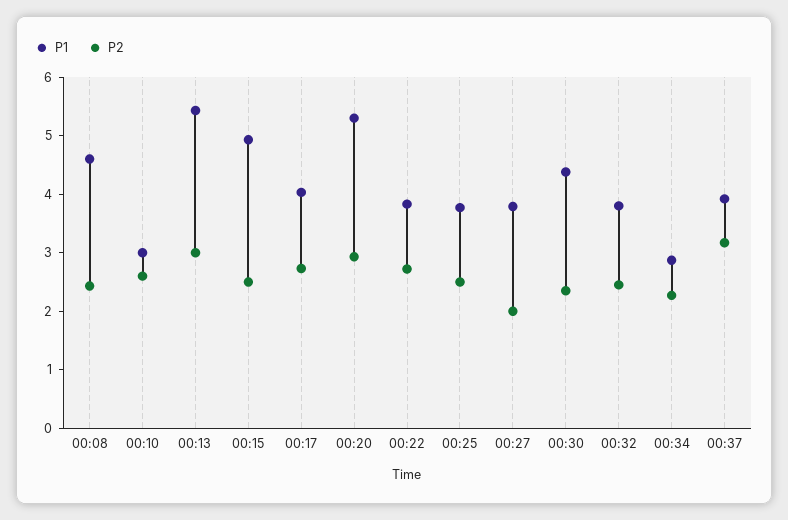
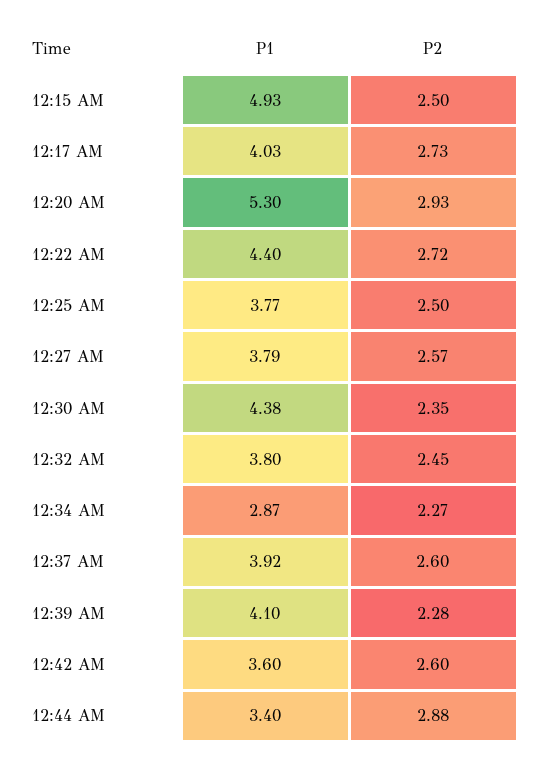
P1, 00:08: 4.6 -> none
P2, 00:08: 2.4 -> none
P1, 00:10: 3 -> none
P2, 00:10: 2.6 -> none
P1, 00:13: 5.4 -> none
P2, 00:13: 3 -> none
P1, 00:22: 3.8 -> 4.4
P2, 00:27: 2 -> 2.57
P2, 00:37: 3.2 -> 2.6
P1, 12:39 AM: none -> 4.1
P2, 12:39 AM: none -> 2.28
P1, 12:42 AM: none -> 3.6
P2, 12:42 AM: none -> 2.6
P1, 12:44 AM: none -> 3.4
P2, 12:44 AM: none -> 2.88

